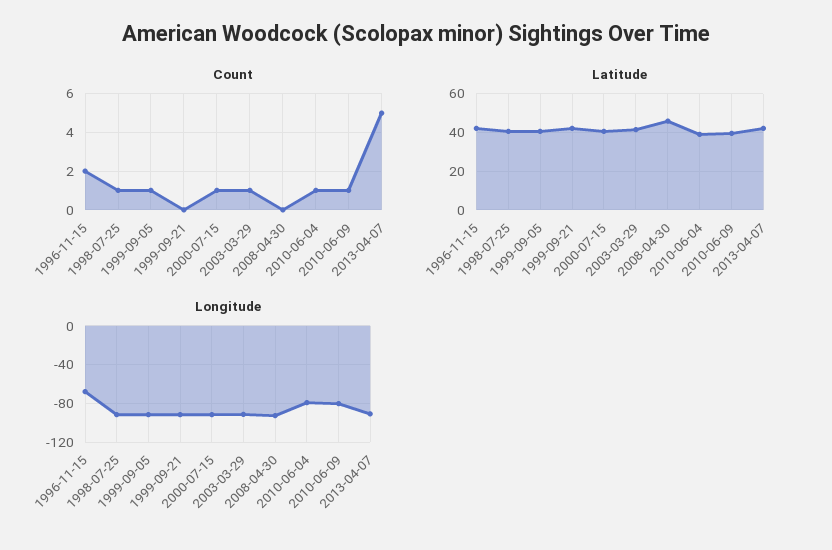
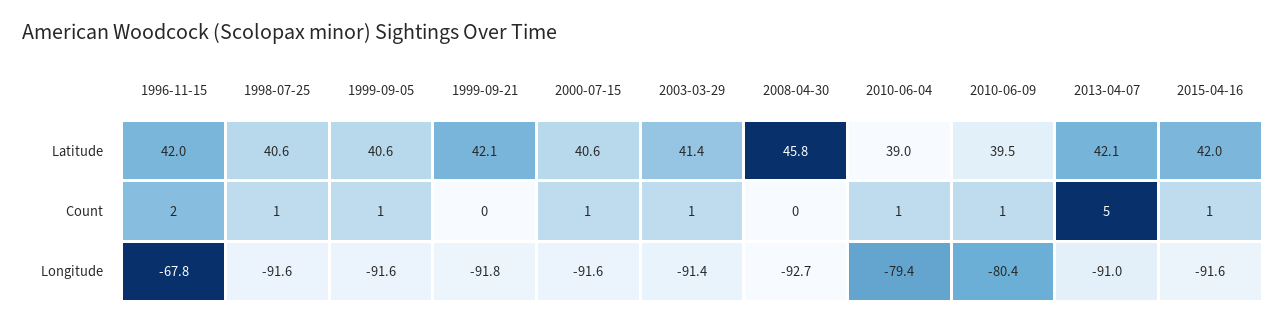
Latitude, 2015-04-16: none -> 42
Count, 2015-04-16: none -> 1
Longitude, 2015-04-16: none -> -91.6

